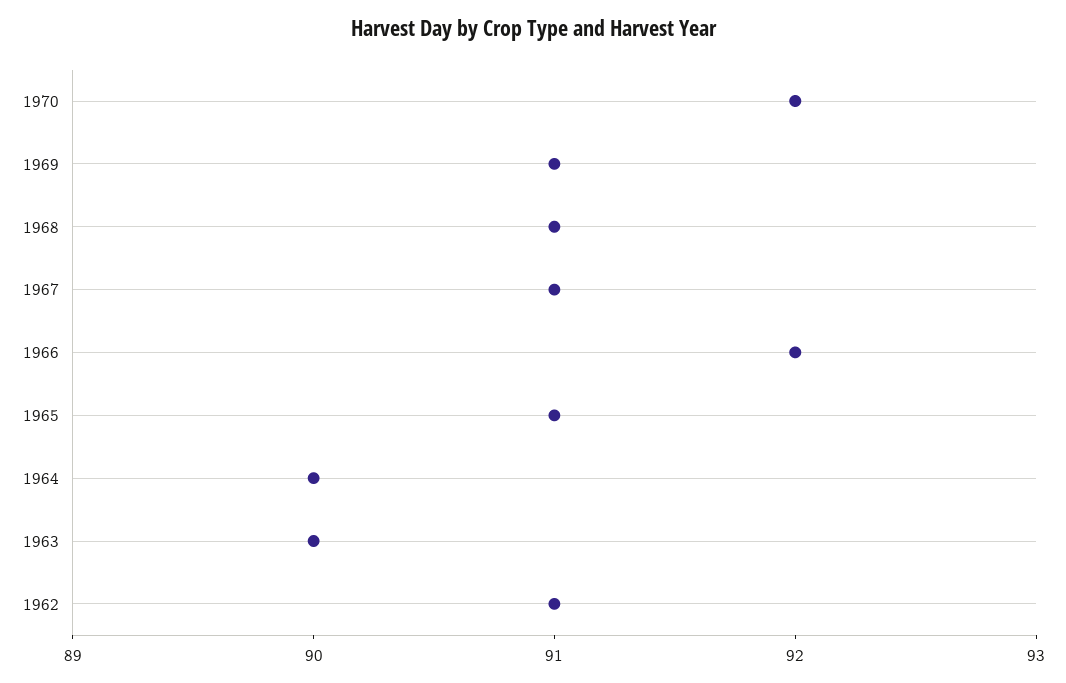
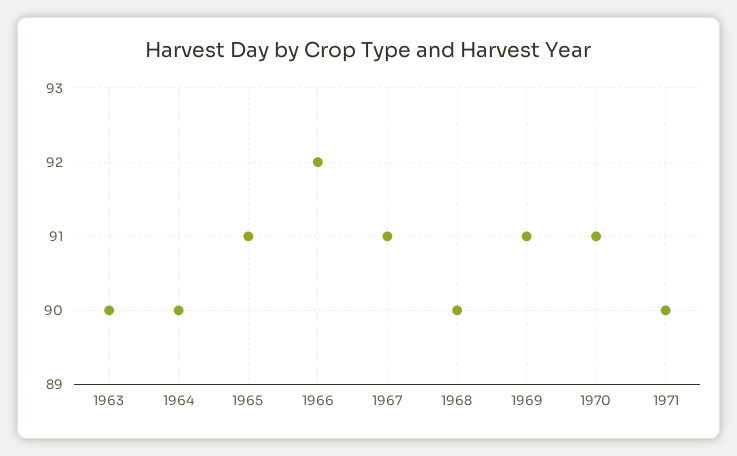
1970: 92 -> 91
1968: 91 -> 90
1962: 91 -> none
1971: none -> 90

